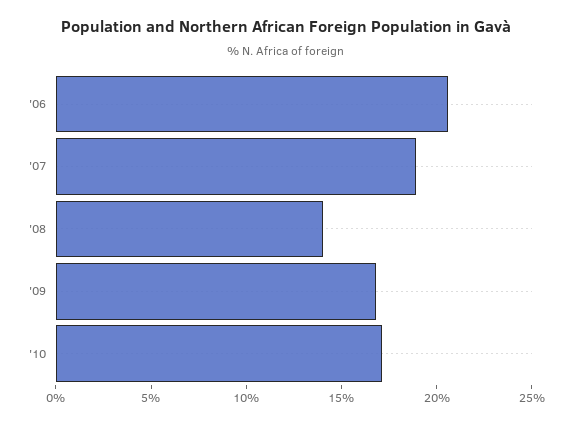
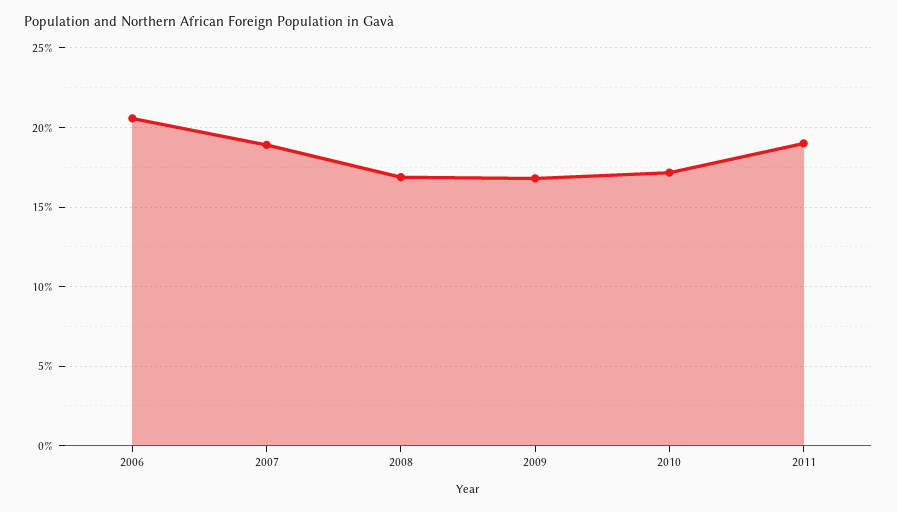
'08: 14 -> 17
2011: none -> 19

